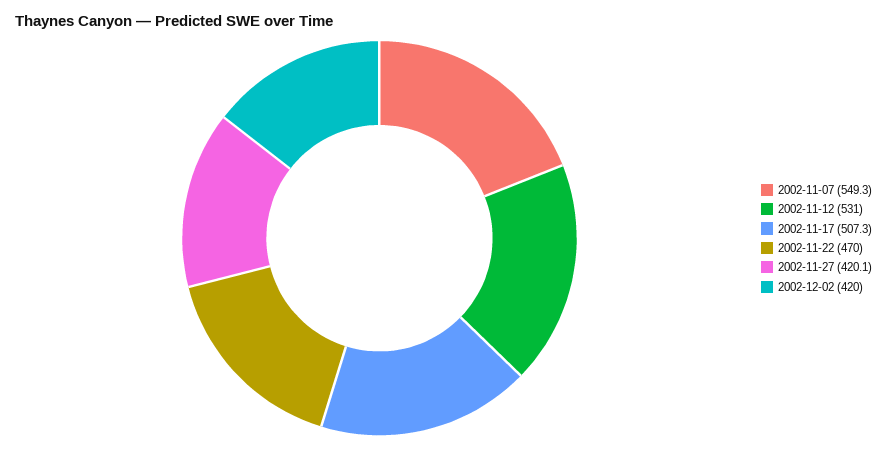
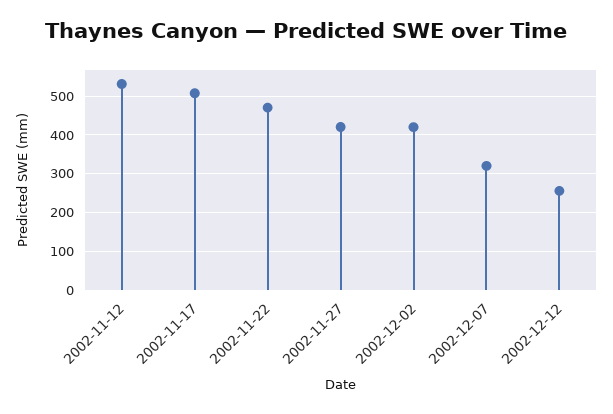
2002-11-07: 549.3 -> none
2002-12-07: none -> 320
2002-12-12: none -> 260

